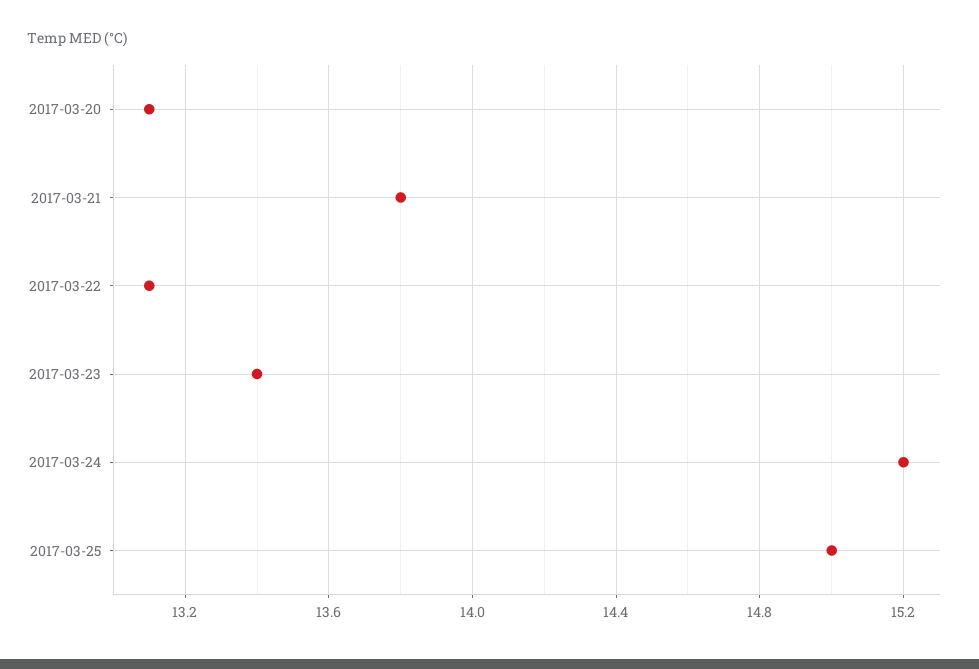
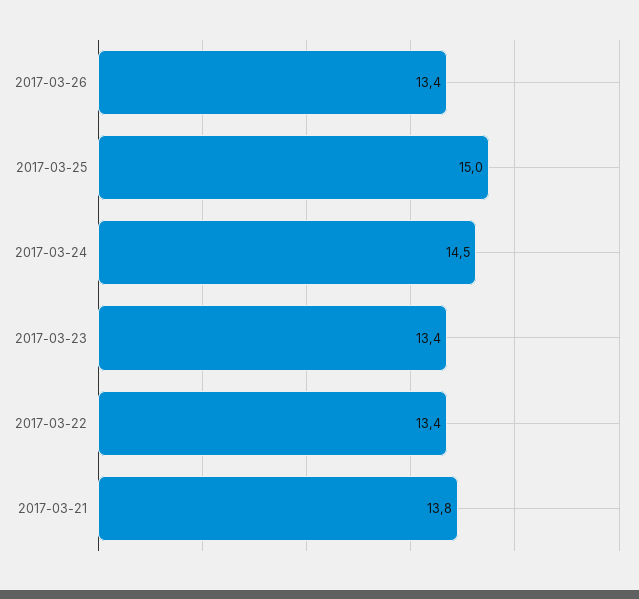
2017-03-20: 13.1 -> none
2017-03-22: 13.1 -> 13.4
2017-03-24: 15.2 -> 14.5
2017-03-26: none -> 13.4

